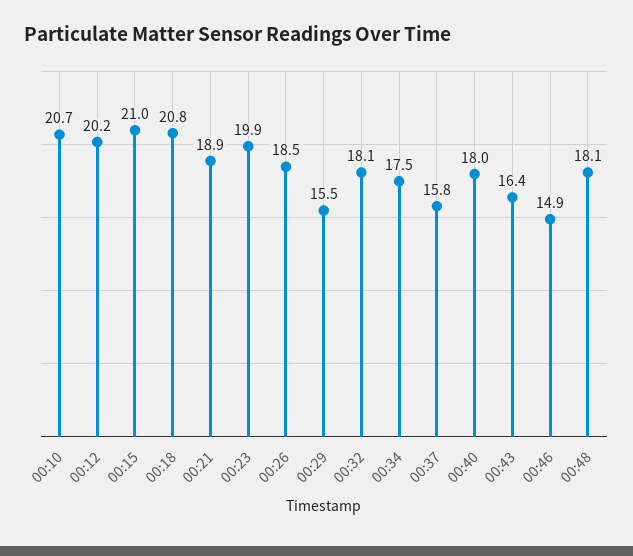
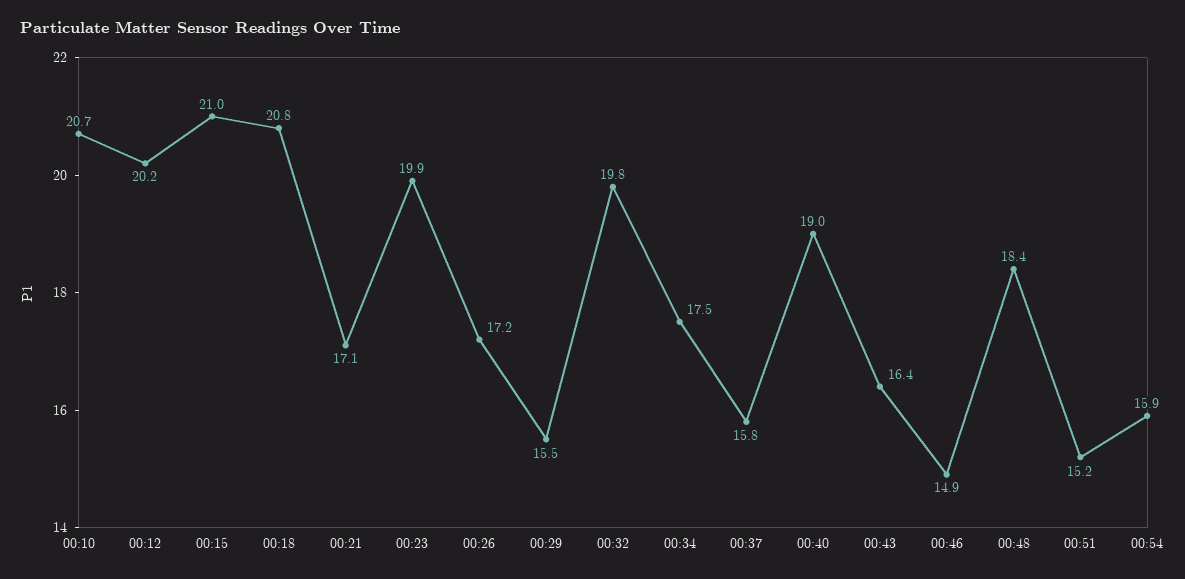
00:21: 18.9 -> 17.1
00:26: 18.5 -> 17.2
00:32: 18.1 -> 19.8
00:40: 18 -> 19
00:48: 18.1 -> 18.4
00:51: none -> 15.2
00:54: none -> 15.9

